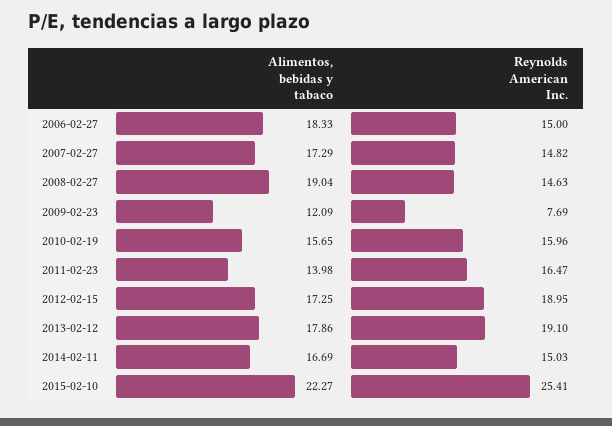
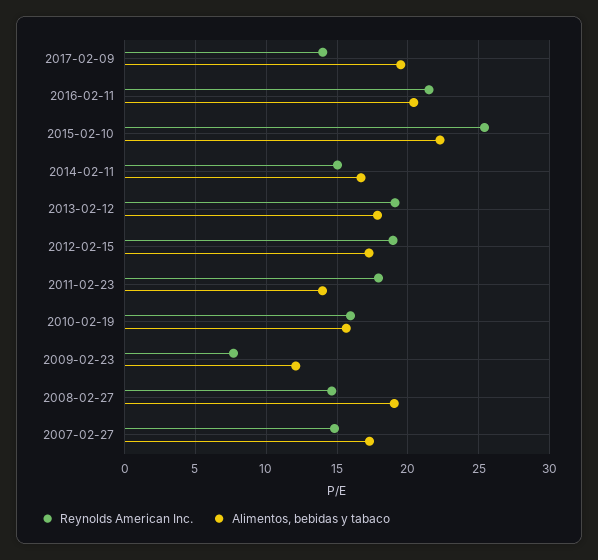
Alimentos, bebidas y tabaco, 2006-02-27: 18.33 -> none
Reynolds American Inc., 2006-02-27: 15 -> none
Reynolds American Inc., 2011-02-23: 16.47 -> 18
Reynolds American Inc., 2017-02-09: none -> 14
Alimentos, bebidas y tabaco, 2017-02-09: none -> 19.5
Reynolds American Inc., 2016-02-11: none -> 21.5
Alimentos, bebidas y tabaco, 2016-02-11: none -> 20.5

